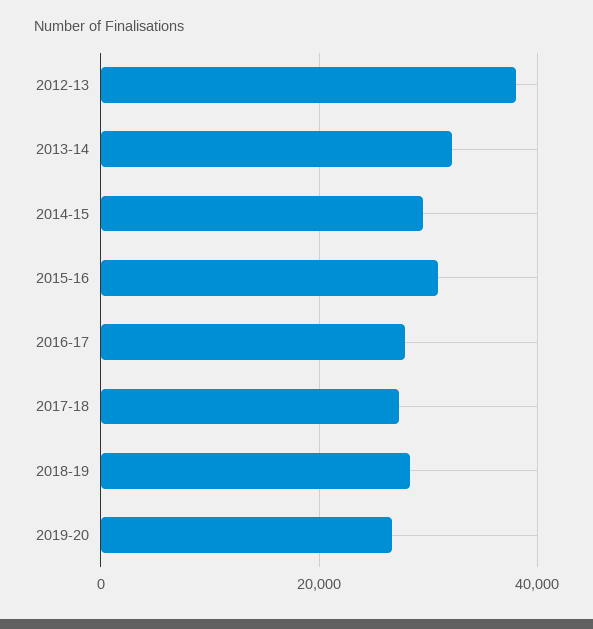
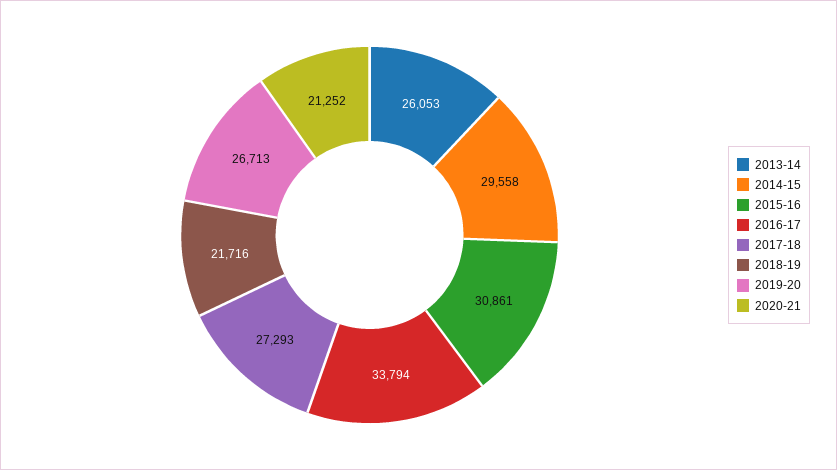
2012-13: 38000 -> none
2013-14: 32000 -> 26053
2016-17: 28000 -> 33794
2018-19: 28000 -> 21716
2020-21: none -> 21252

